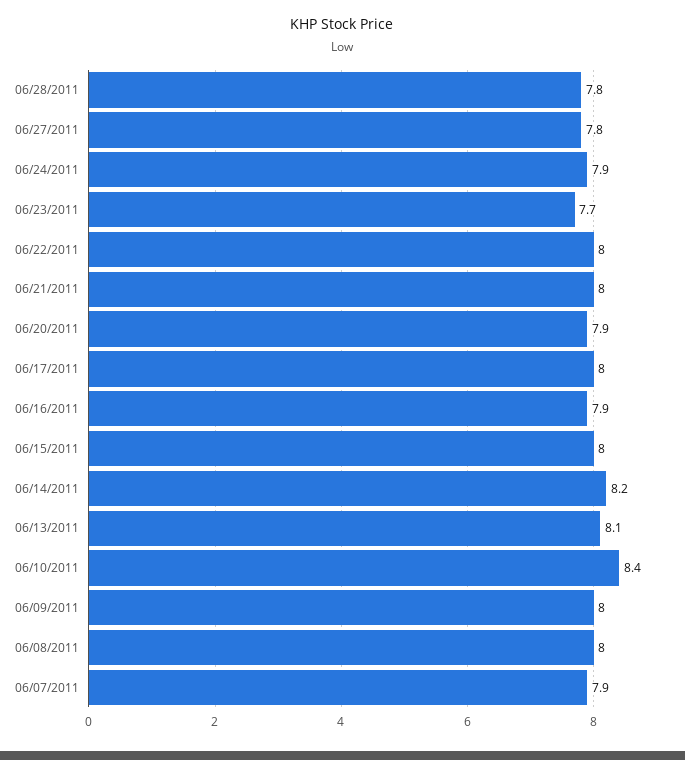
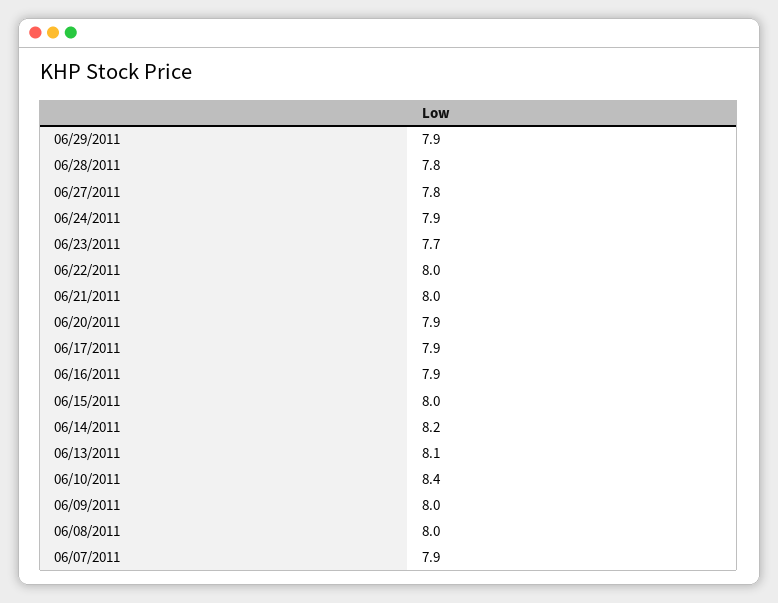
06/17/2011: 8 -> 7.9
06/29/2011: none -> 7.9

